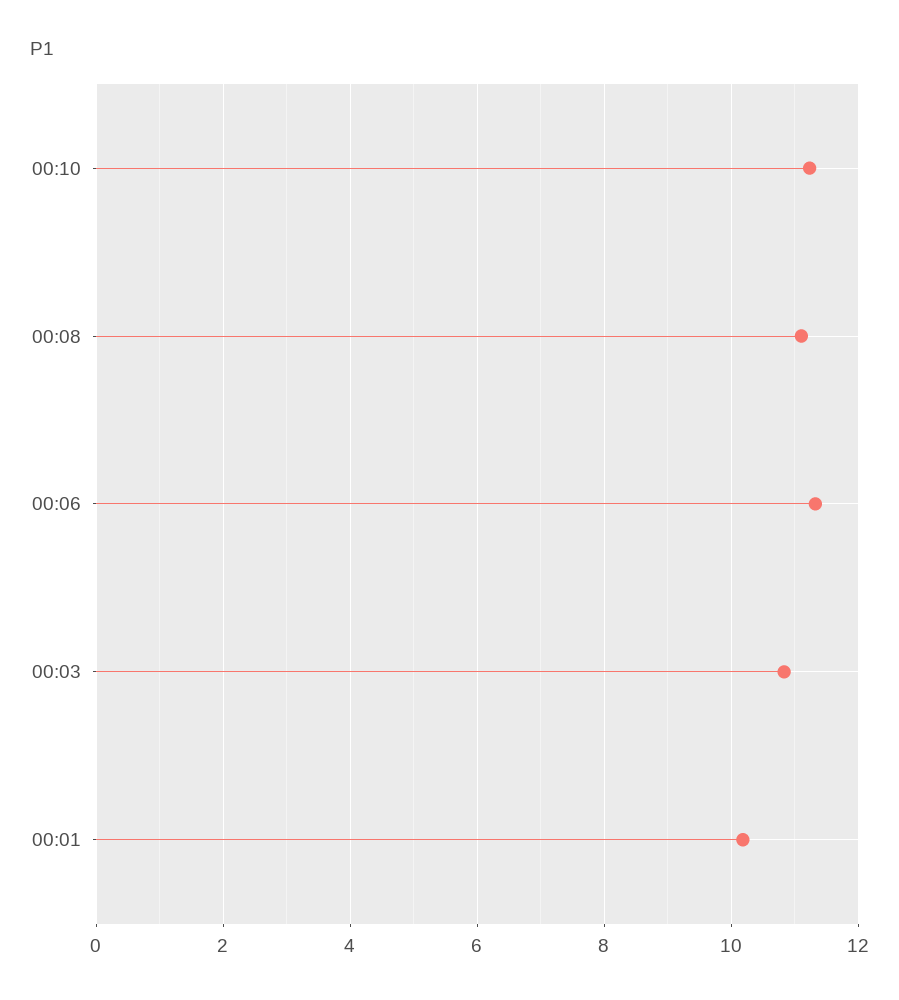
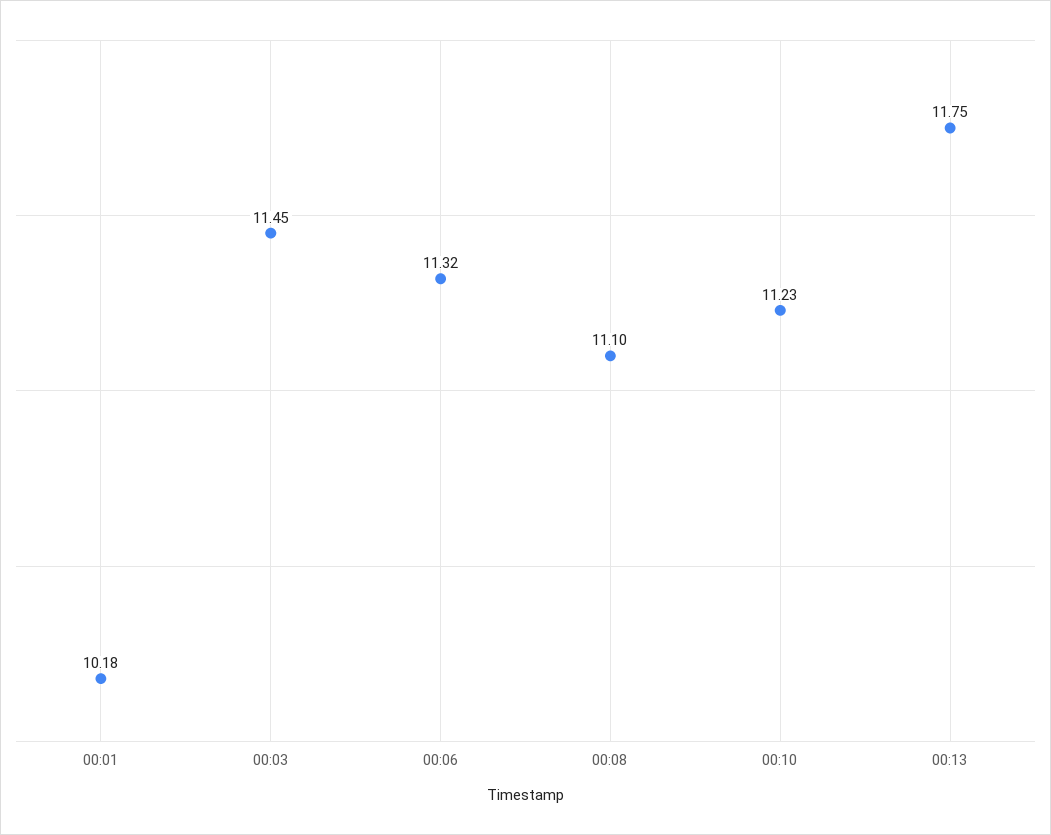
00:03: 10.8 -> 11.45
00:13: none -> 11.75

